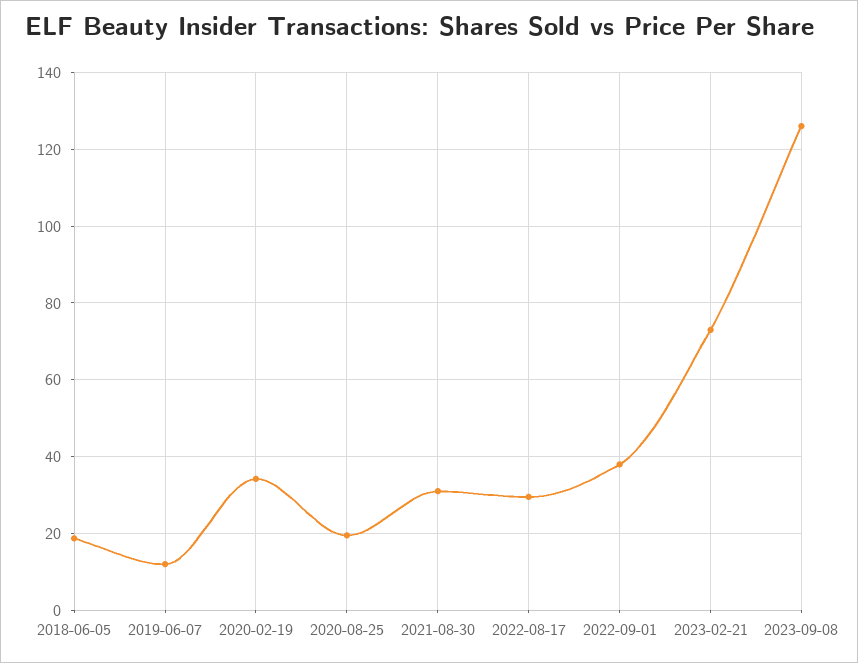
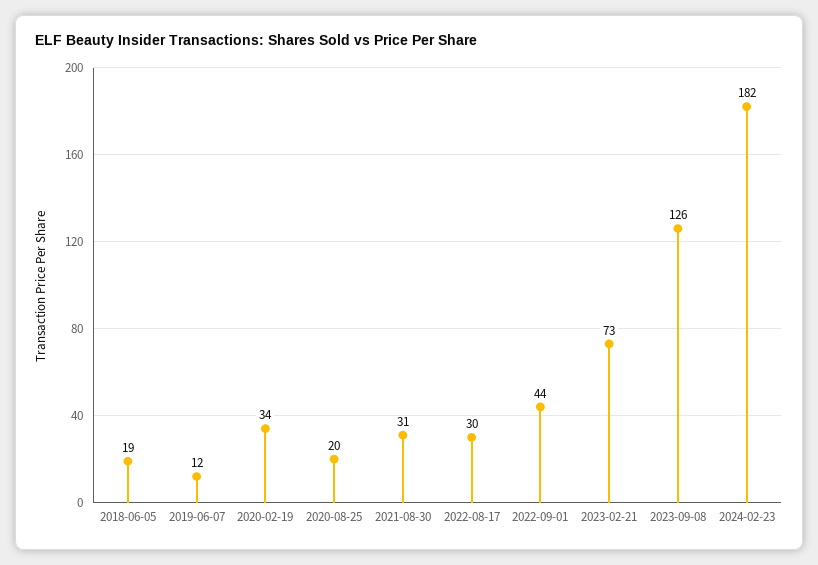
2022-09-01: 38 -> 44
2024-02-23: none -> 182

